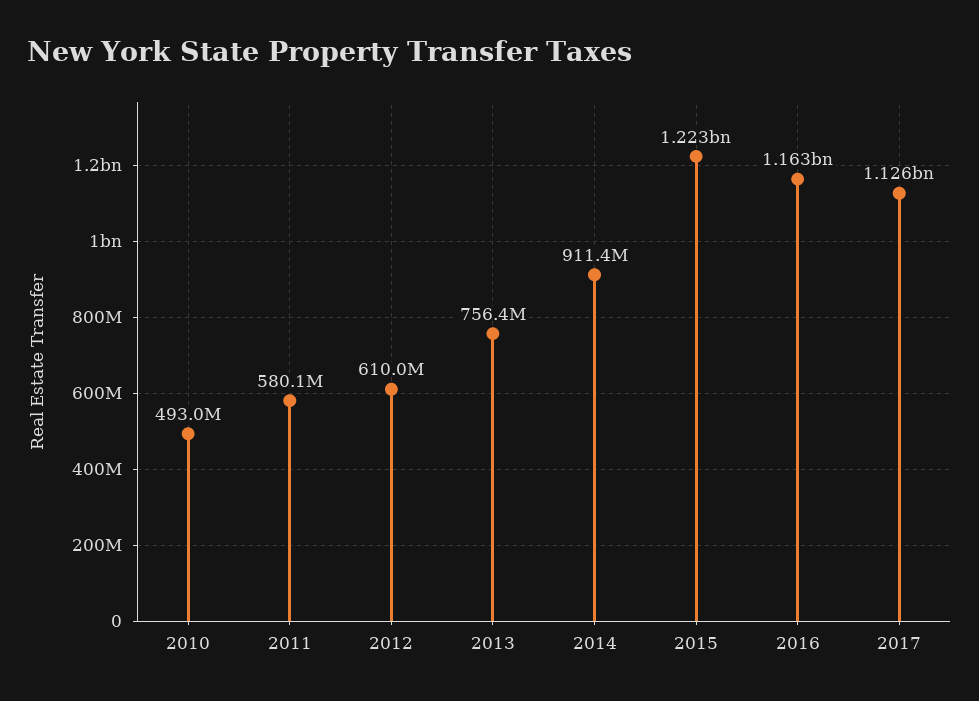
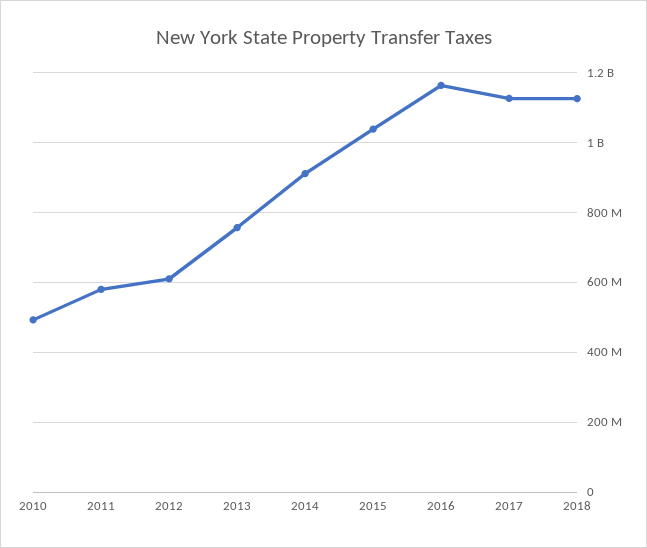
2015: 1223000000 -> 1040000000
2018: none -> 1120000000

